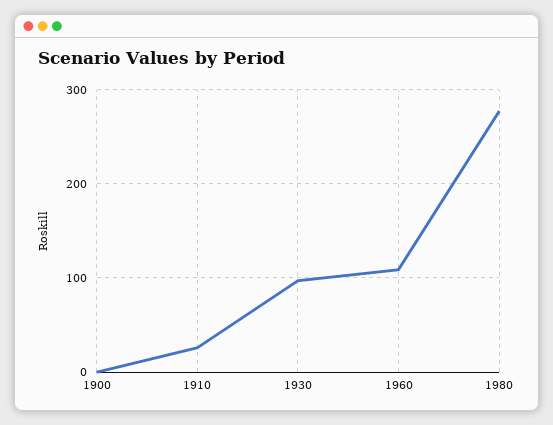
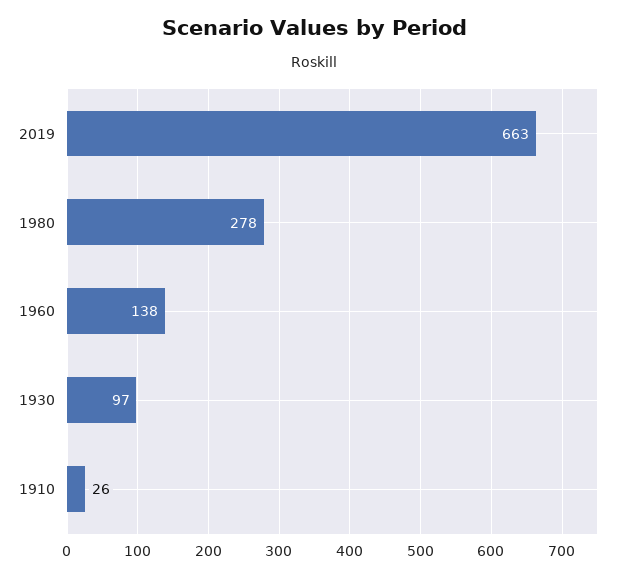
1900: 0 -> none
1960: 110 -> 138
2019: none -> 663

